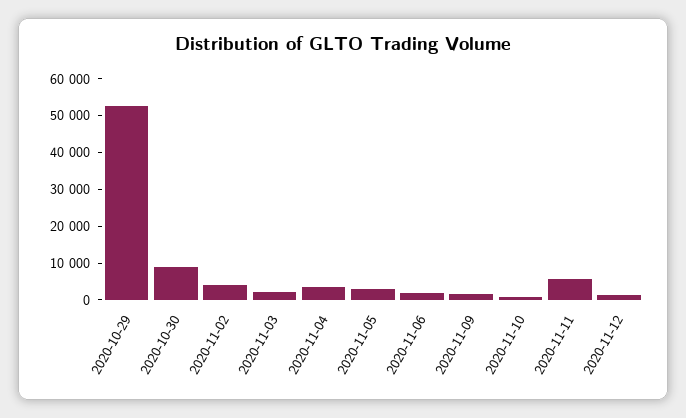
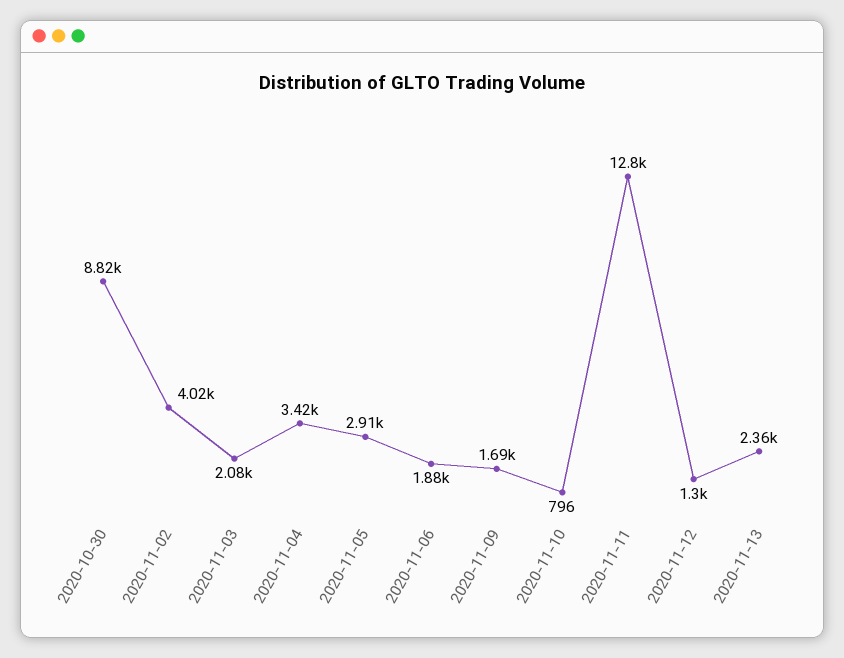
2020-10-29: 52500 -> none
2020-11-11: 5000 -> 12800
2020-11-13: none -> 2360

